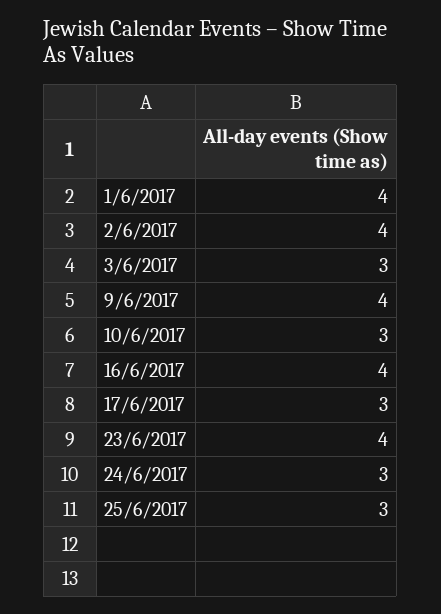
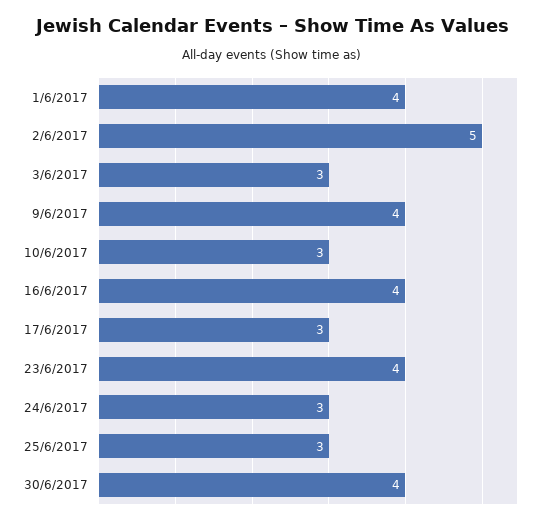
2/6/2017: 4 -> 5
30/6/2017: none -> 4

